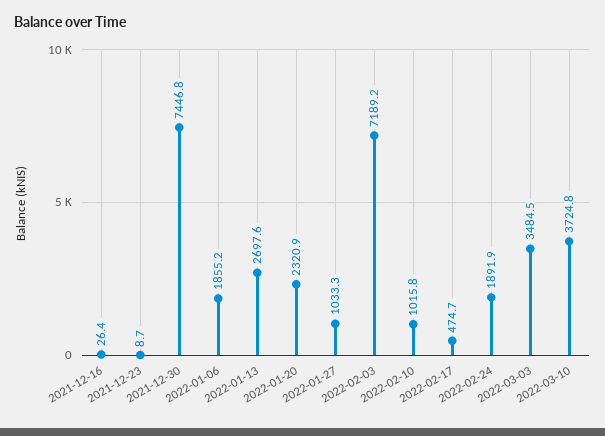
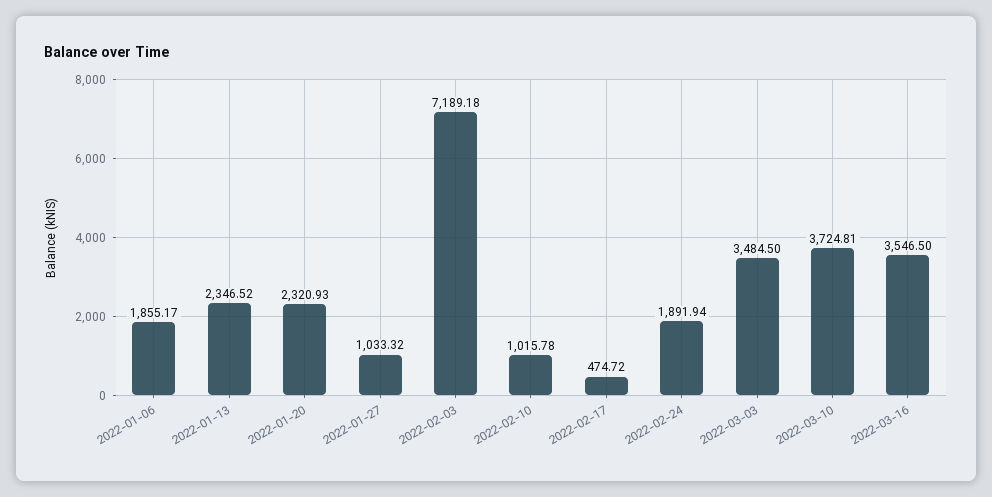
2021-12-16: 26.4 -> none
2021-12-23: 8.7 -> none
2021-12-30: 7446.8 -> none
2022-01-13: 2697.6 -> 2346.52
2022-03-16: none -> 3546.5

